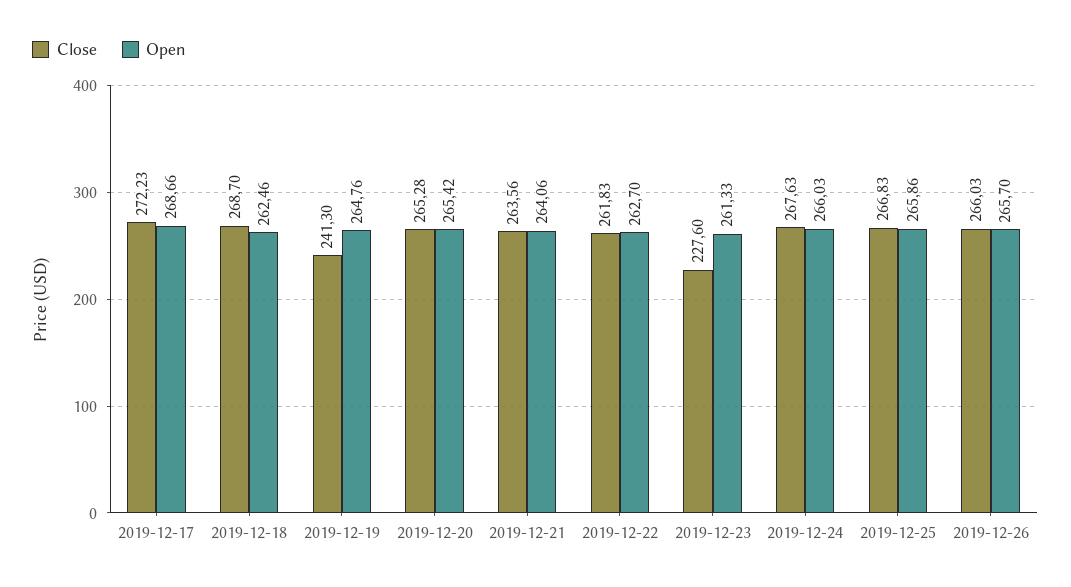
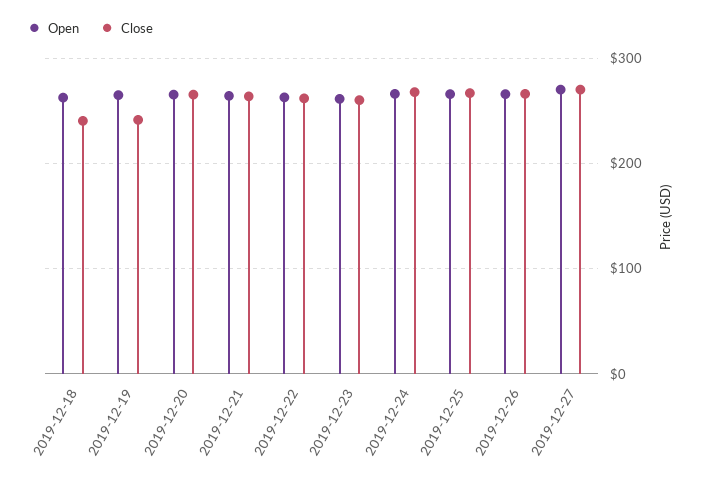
Close, 2019-12-17: 272.23 -> none
Open, 2019-12-17: 268.66 -> none
Close, 2019-12-18: 268.7 -> 240
Close, 2019-12-23: 227.6 -> 260
Open, 2019-12-27: none -> 270
Close, 2019-12-27: none -> 270

